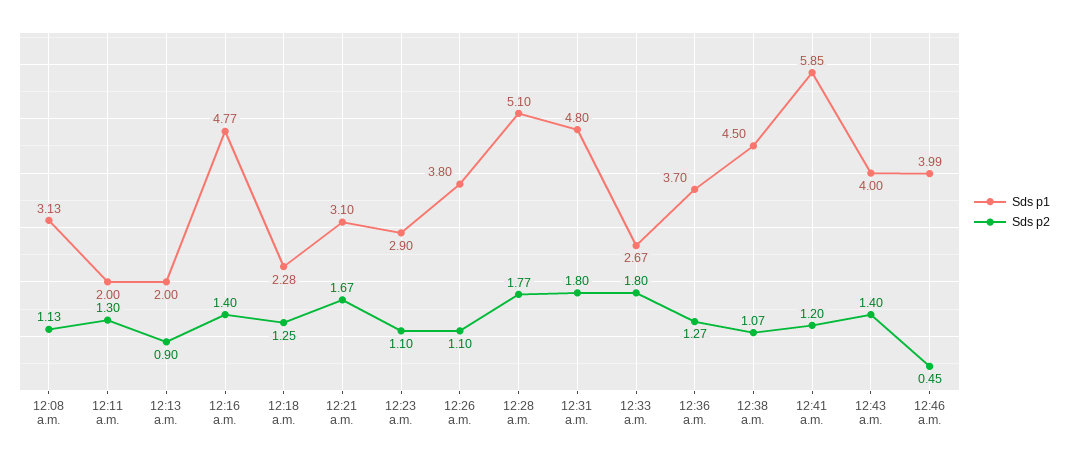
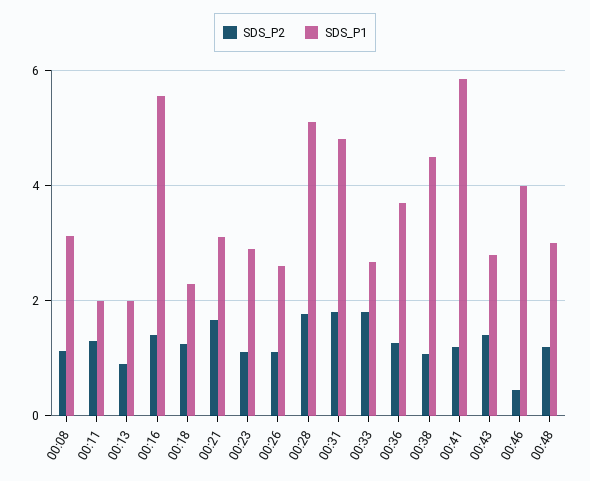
Sds p1, 12:16 a.m.: 4.77 -> 5.6
Sds p1, 12:26 a.m.: 3.8 -> 2.6
Sds p1, 12:43 a.m.: 4 -> 2.8
Sds p2, 00:48: none -> 1.2
Sds p1, 00:48: none -> 3

